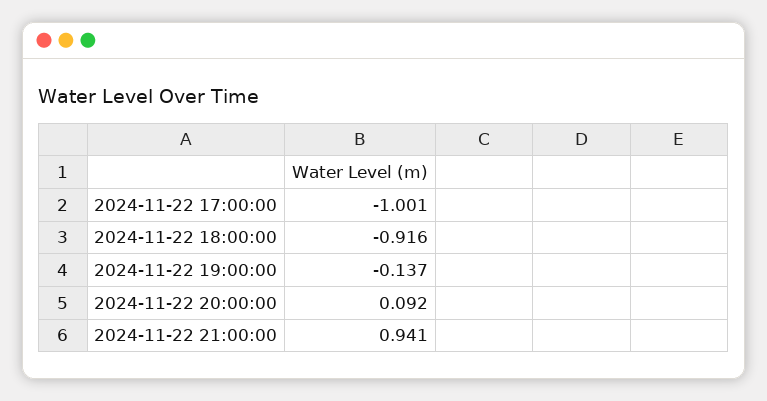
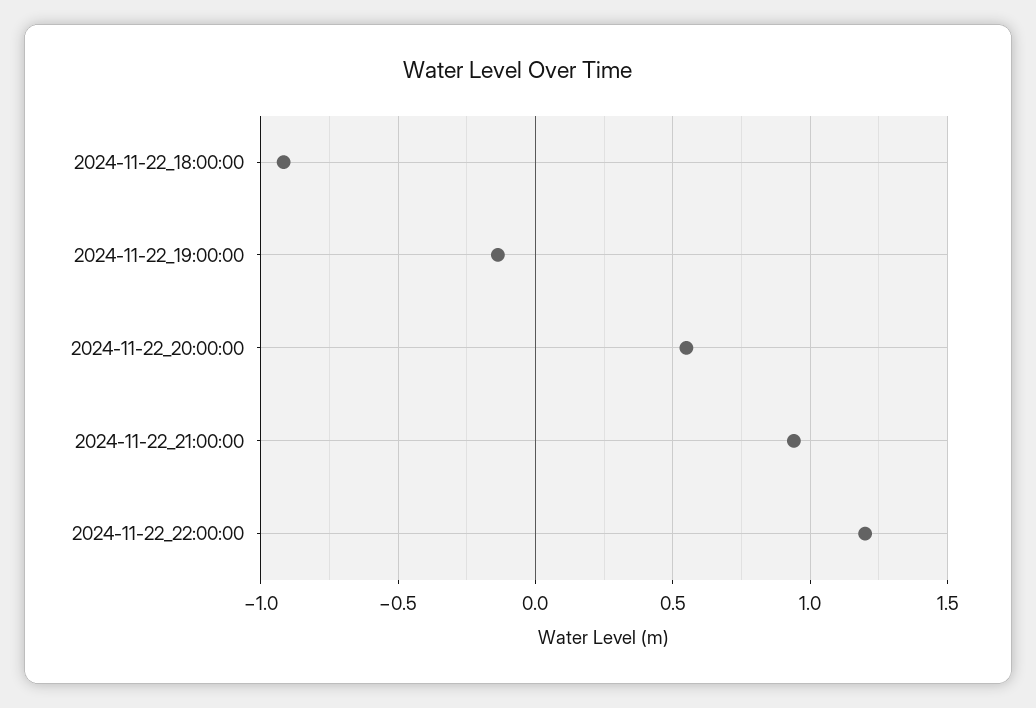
2024-11-22 17:00:00: -1.001 -> none
2024-11-22 20:00:00: 0.092 -> 0.55
2024-11-22_22:00:00: none -> 1.2

